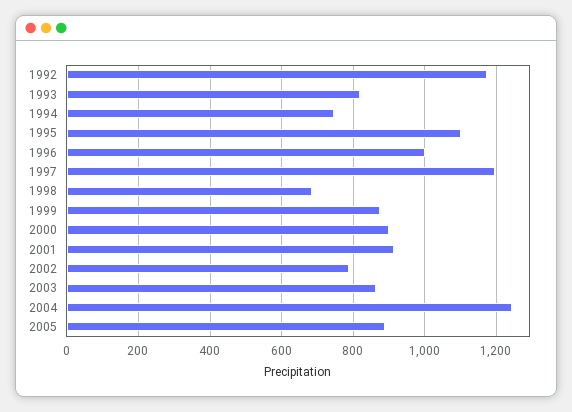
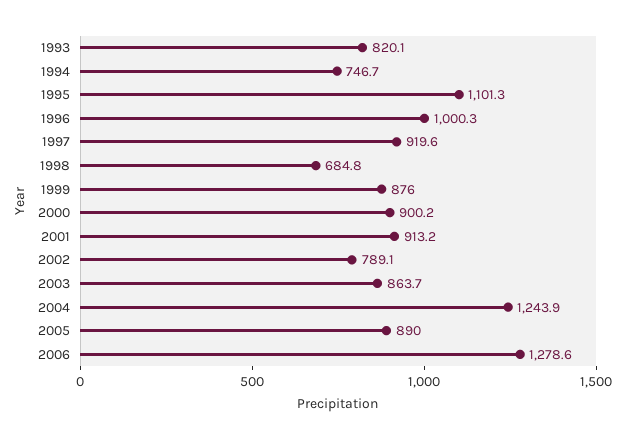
1992: 1180 -> none
1997: 1200 -> 919.6
2006: none -> 1278.6

